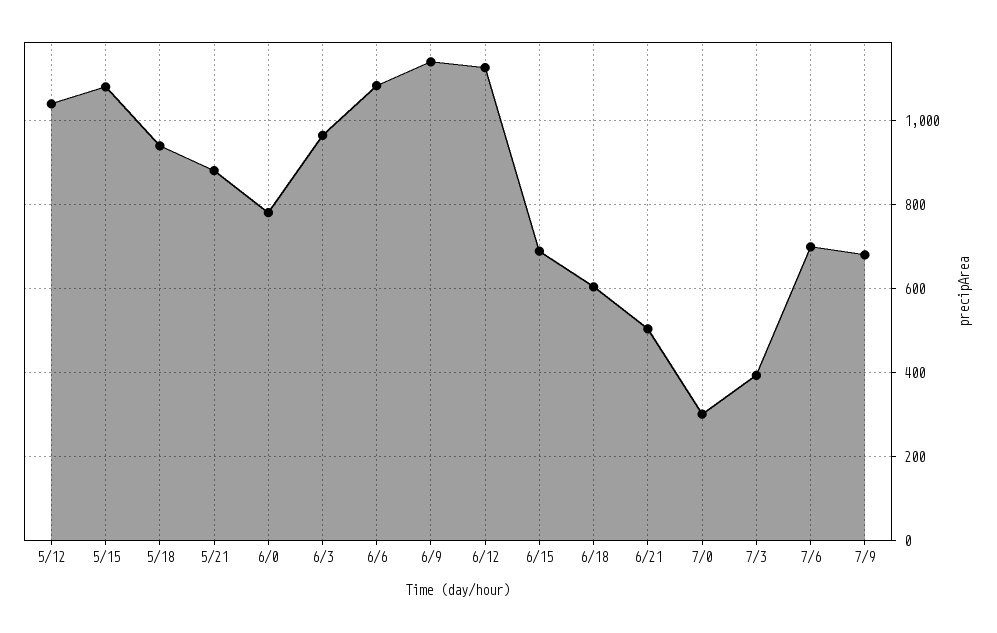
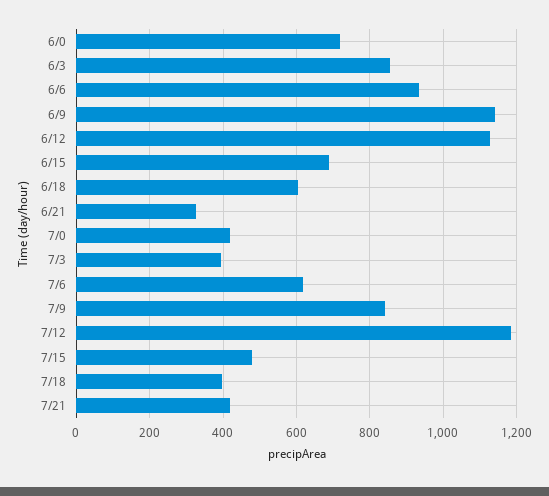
5/12: 1040 -> none
5/15: 1080 -> none
5/18: 940 -> none
5/21: 880 -> none
6/0: 780 -> 720
6/3: 960 -> 860
6/6: 1080 -> 940
6/21: 500 -> 320
7/0: 300 -> 420
7/6: 700 -> 620
7/9: 680 -> 840
7/12: none -> 1180
7/15: none -> 480
7/18: none -> 400
7/21: none -> 420

